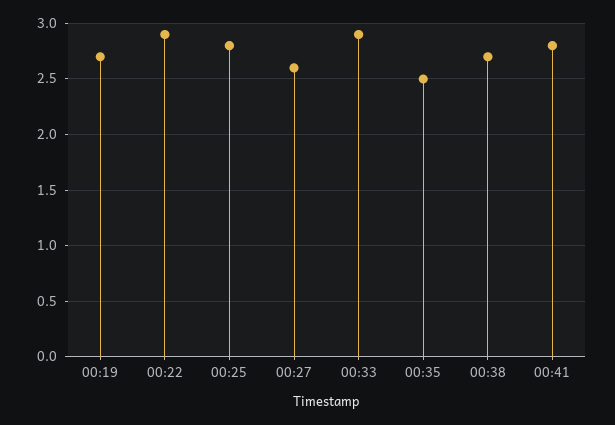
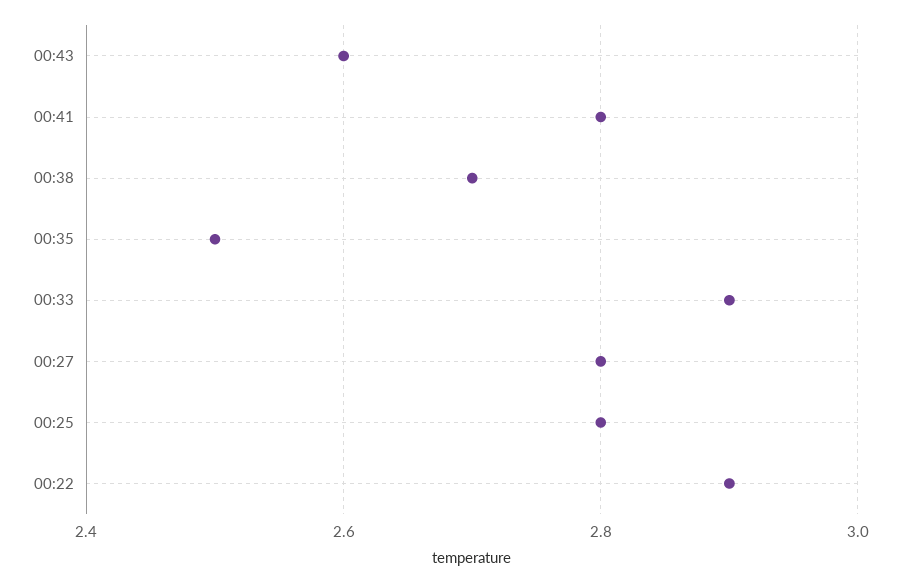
00:19: 2.7 -> none
00:27: 2.6 -> 2.8
00:43: none -> 2.6

